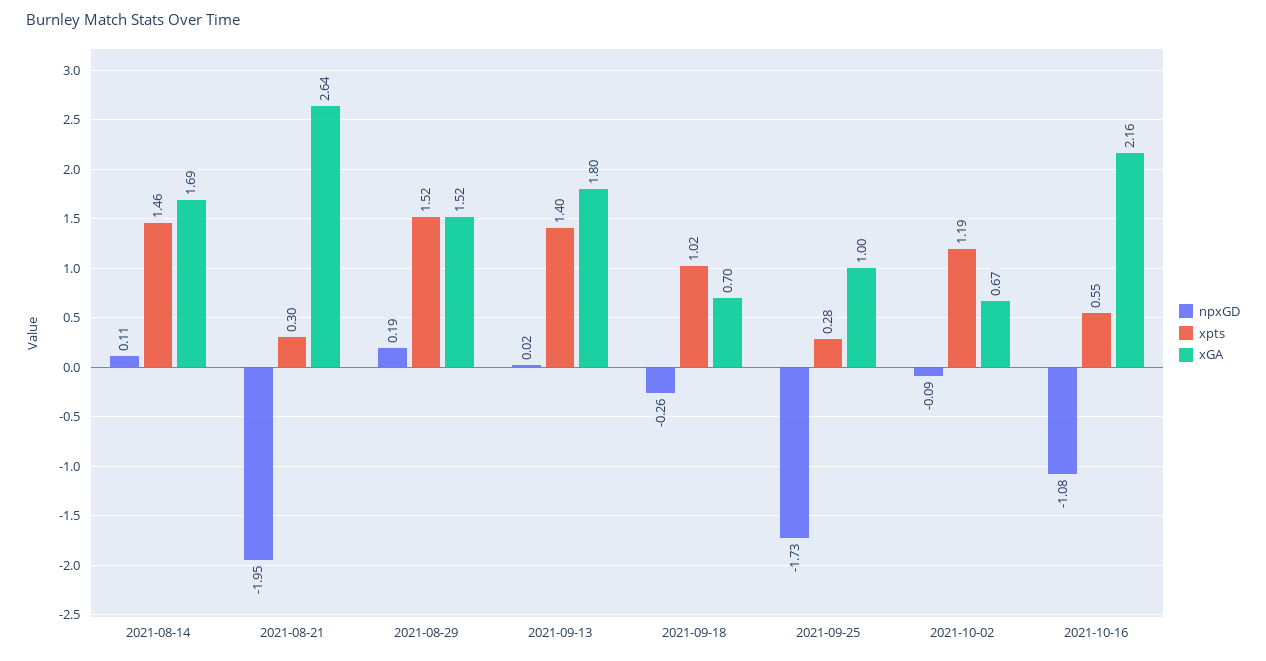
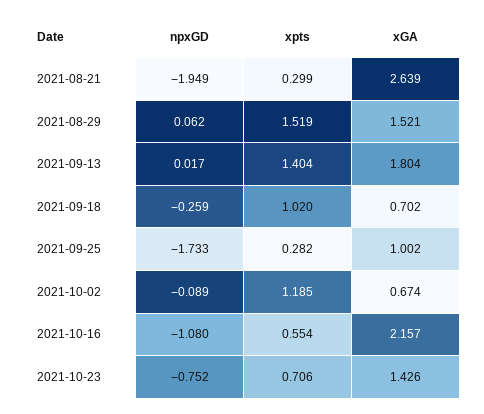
npxGD, 2021-08-14: 0.11 -> none
xpts, 2021-08-14: 1.46 -> none
xGA, 2021-08-14: 1.69 -> none
npxGD, 2021-08-29: 0.19 -> 0.062
npxGD, 2021-10-23: none -> -0.752
xpts, 2021-10-23: none -> 0.706
xGA, 2021-10-23: none -> 1.426

